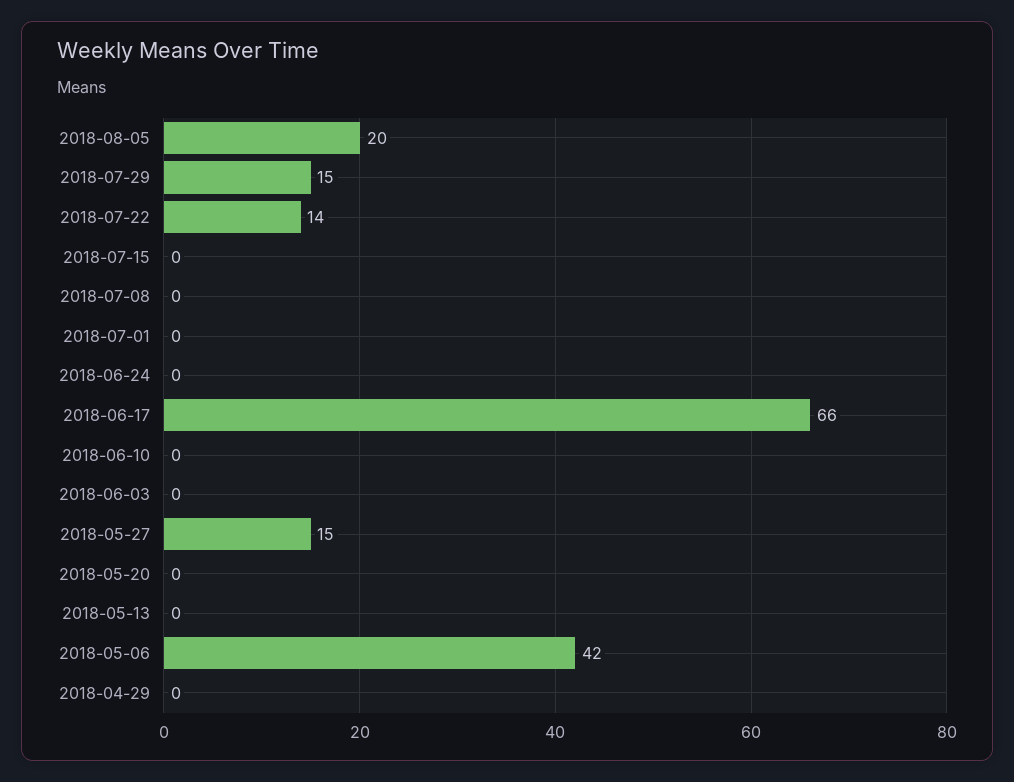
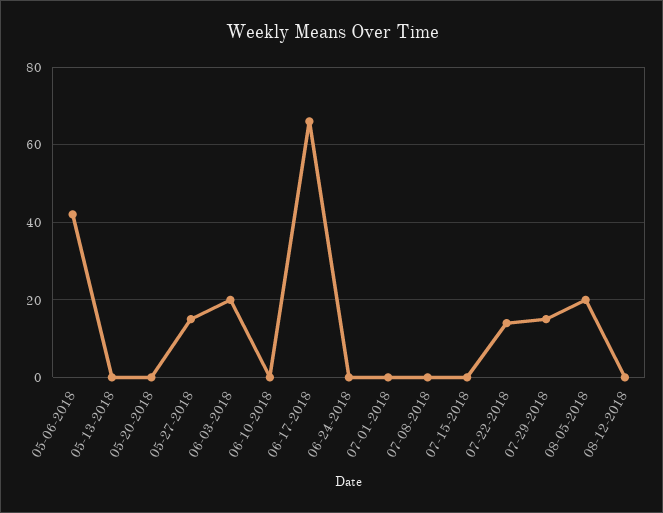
2018-06-03: 0 -> 20
2018-04-29: 0 -> none
08-12-2018: none -> 0

